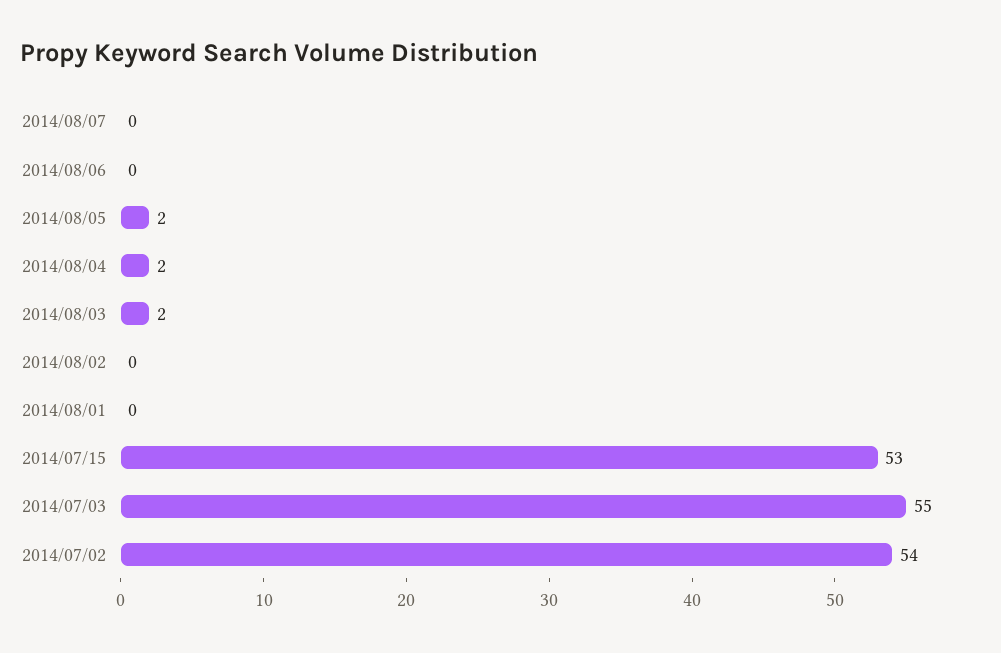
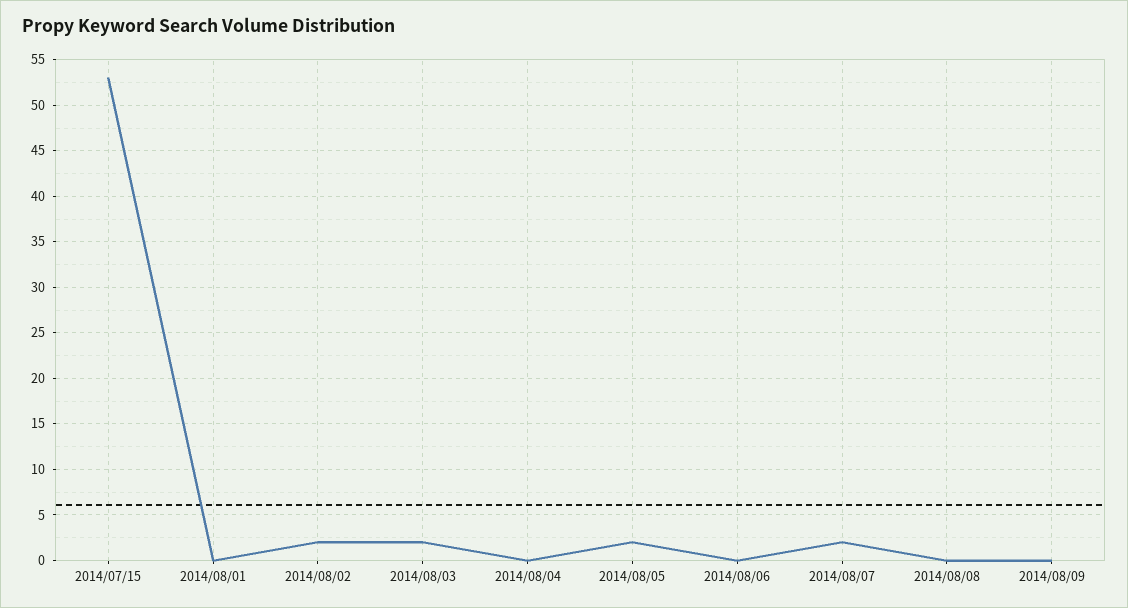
2014/08/07: 0 -> 2
2014/08/04: 2 -> 0
2014/08/02: 0 -> 2
2014/07/03: 55 -> none
2014/07/02: 54 -> none
2014/08/08: none -> 0
2014/08/09: none -> 0

